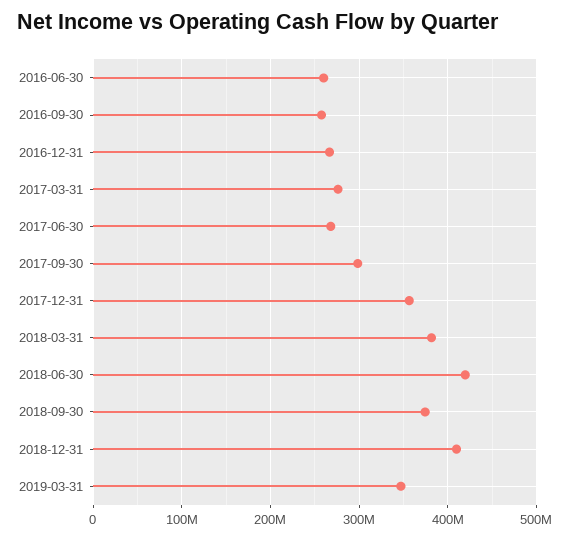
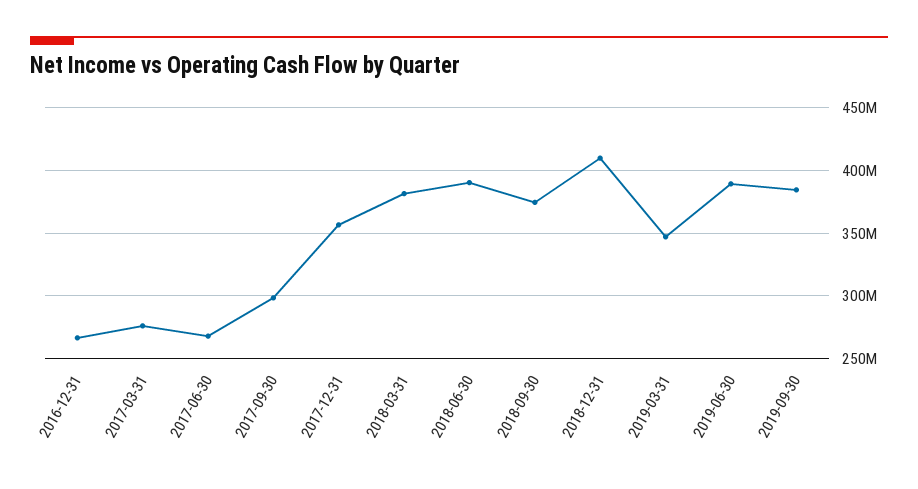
2016-06-30: 260000000 -> none
2016-09-30: 260000000 -> none
2018-06-30: 420000000 -> 390000000
2019-06-30: none -> 390000000
2019-09-30: none -> 385000000

